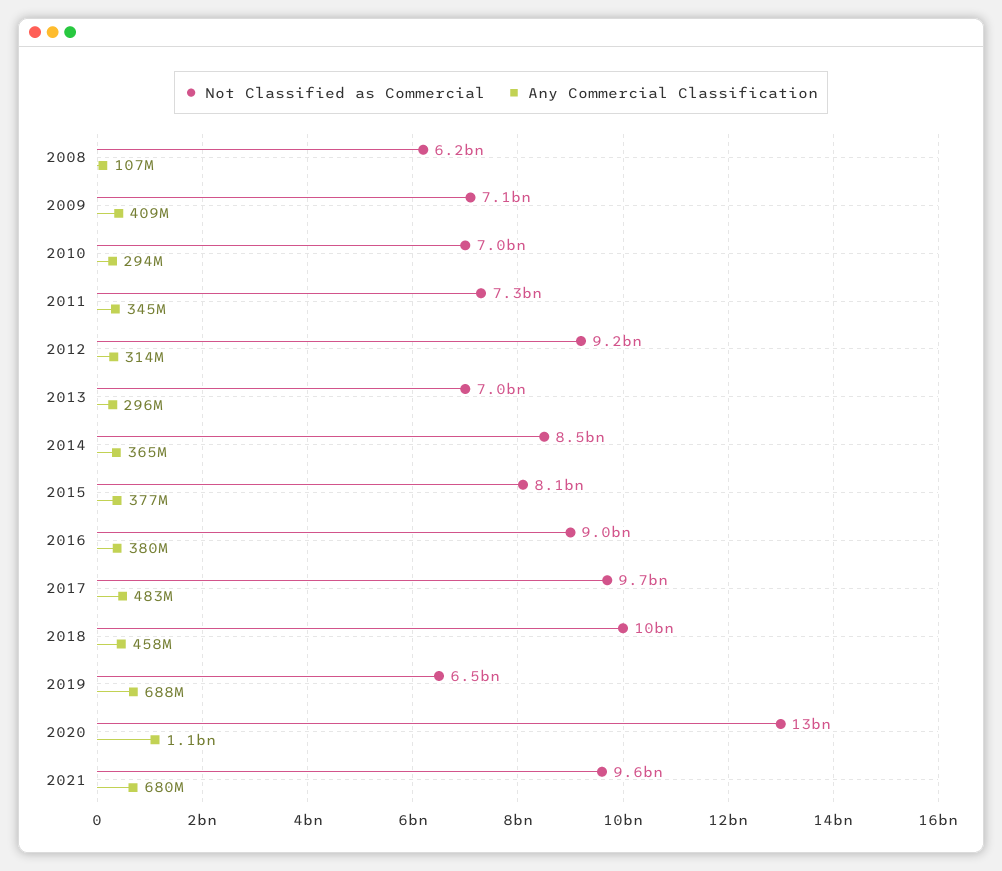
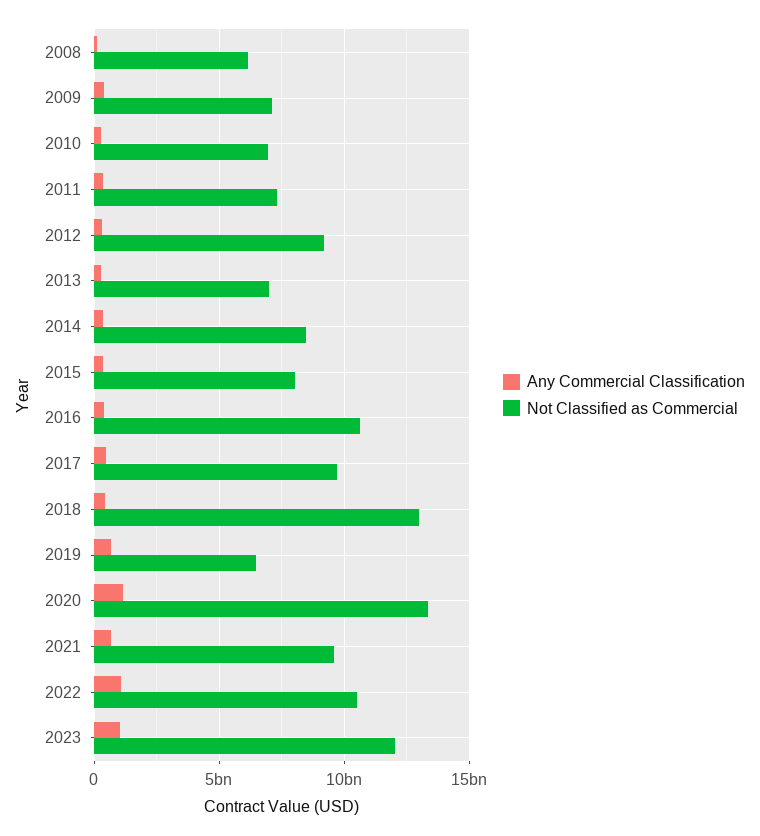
Not Classified as Commercial, 2016: 9000000000 -> 10500000000
Not Classified as Commercial, 2018: 10000000000 -> 13000000000
Any Commercial Classification, 2022: none -> 1000000000
Not Classified as Commercial, 2022: none -> 10500000000
Any Commercial Classification, 2023: none -> 1000000000
Not Classified as Commercial, 2023: none -> 12000000000

